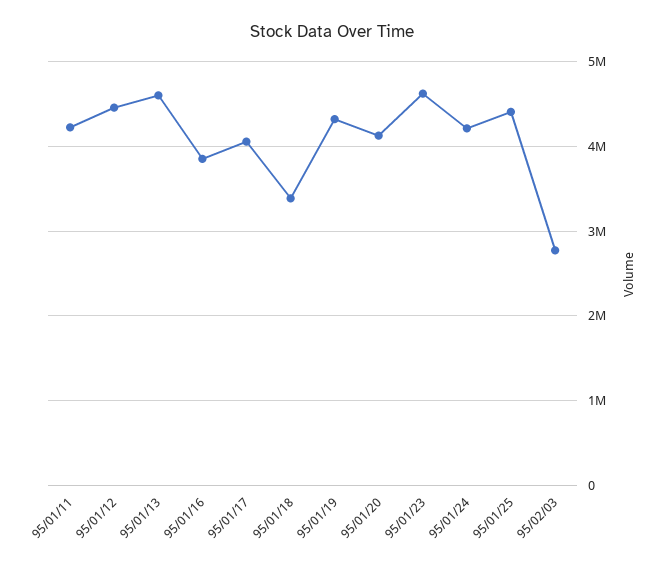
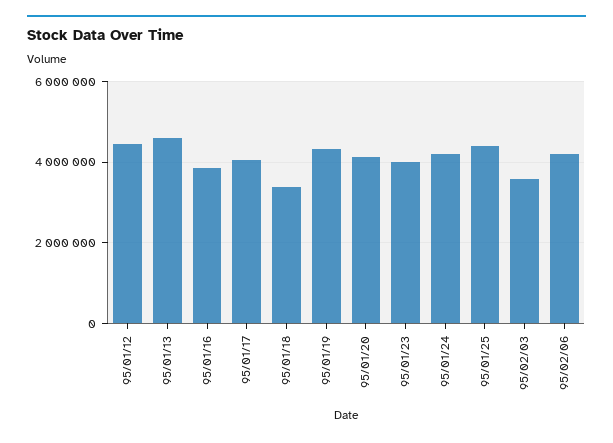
95/01/11: 4200000 -> none
95/01/23: 4600000 -> 4000000
95/02/03: 2800000 -> 3600000
95/02/06: none -> 4200000

